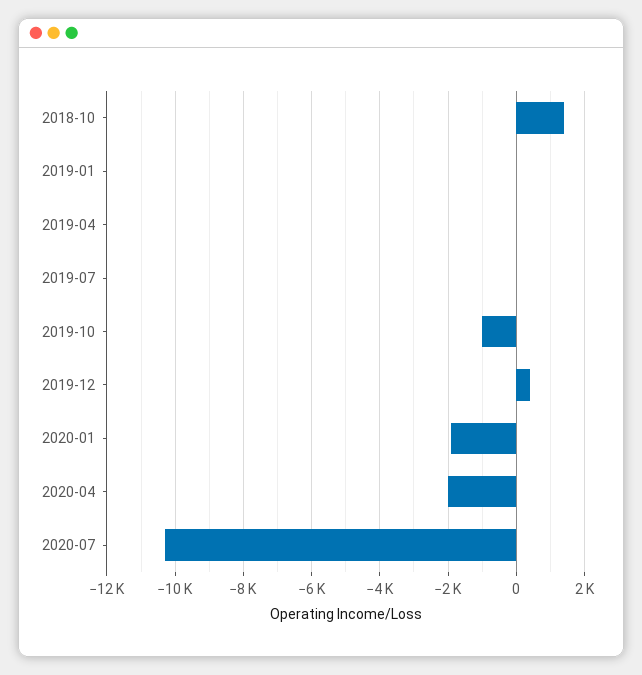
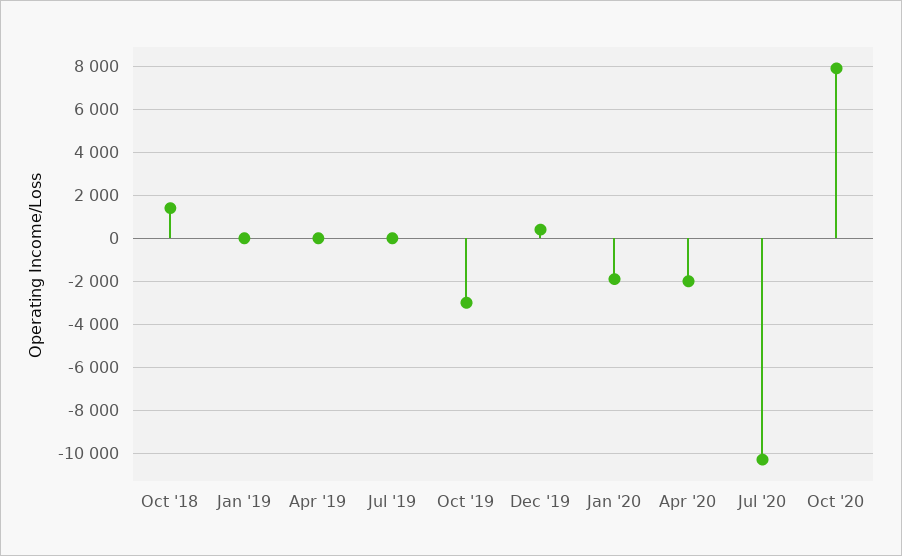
2019-10: -1000 -> -3000
Oct '20: none -> 8000

